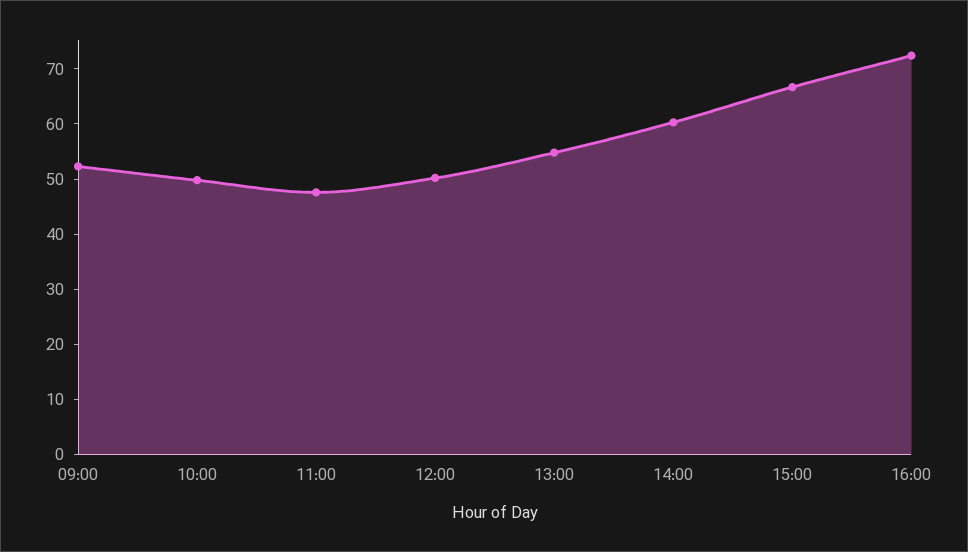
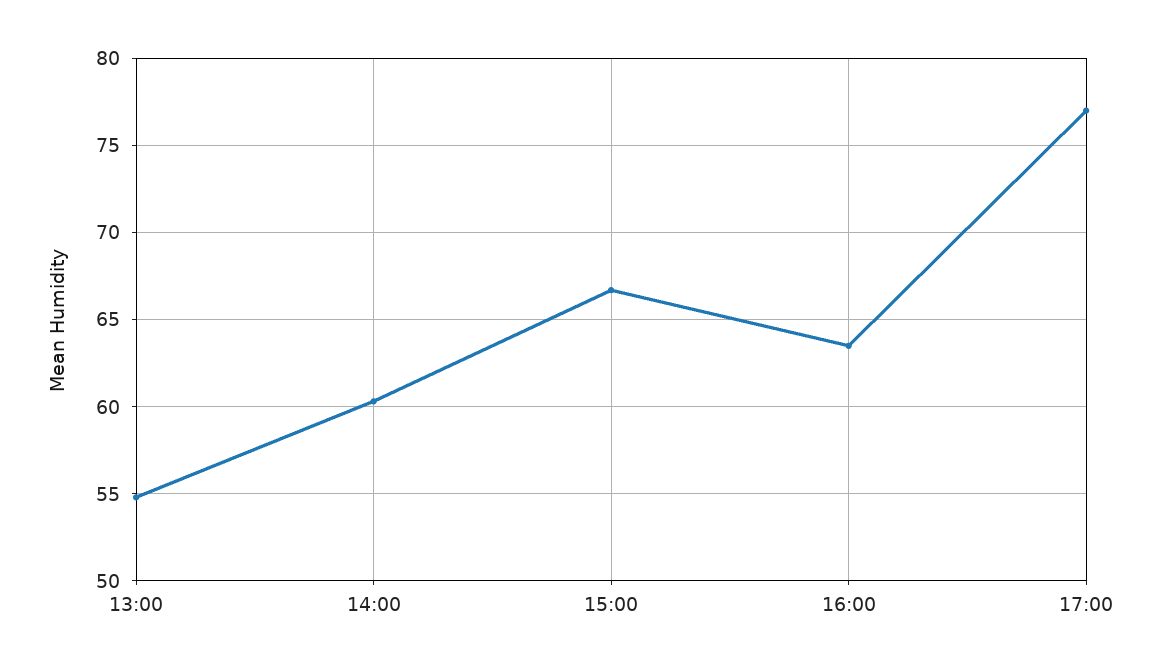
09:00: 52 -> none
10:00: 50 -> none
11:00: 48 -> none
12:00: 50 -> none
16:00: 72 -> 63.5
17:00: none -> 77

